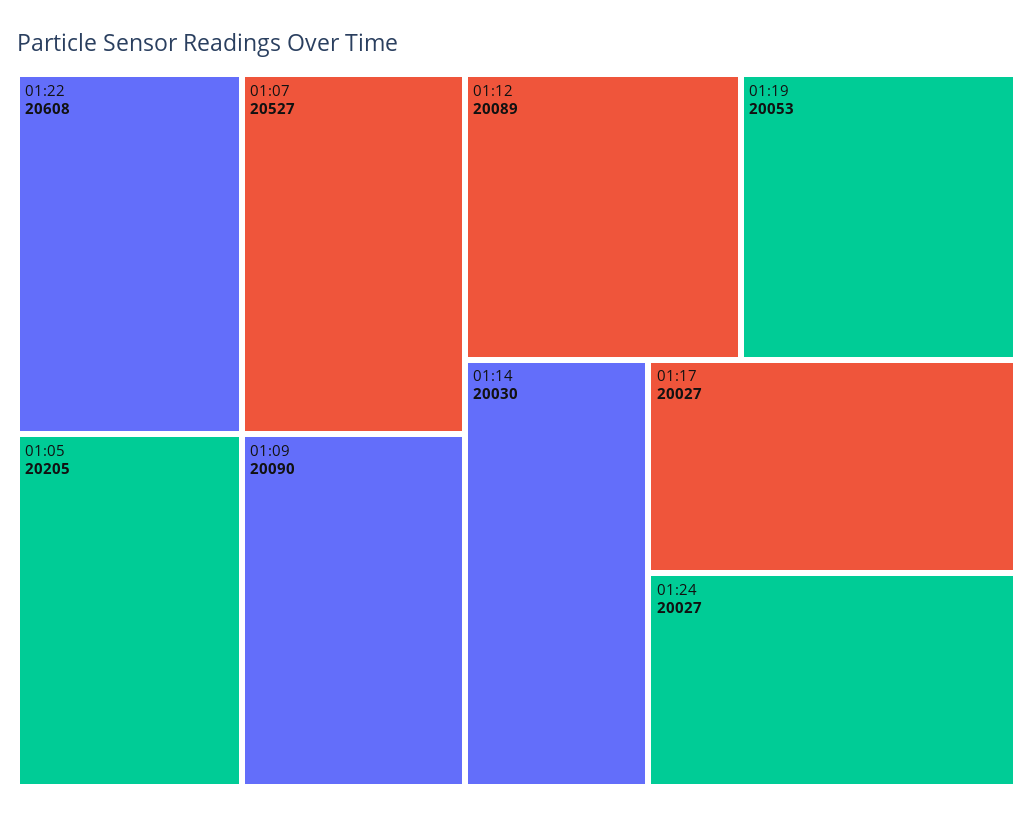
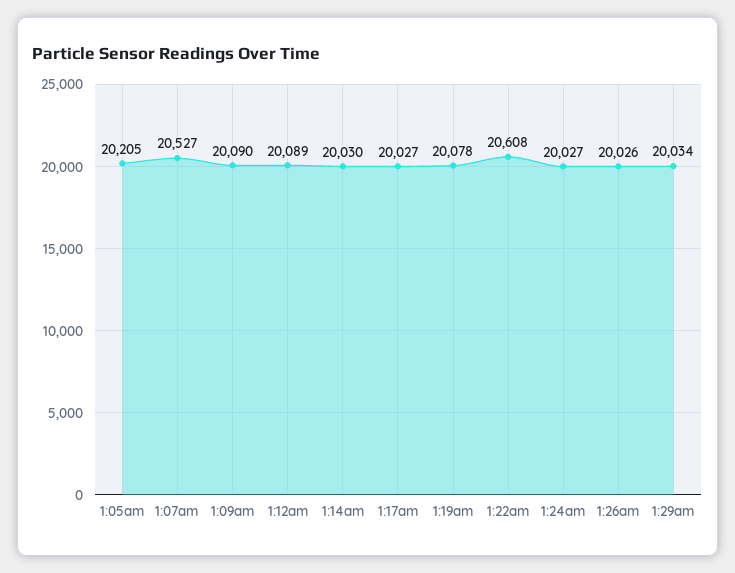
01:19: 20053 -> 20078
1:26am: none -> 20026
1:29am: none -> 20034

